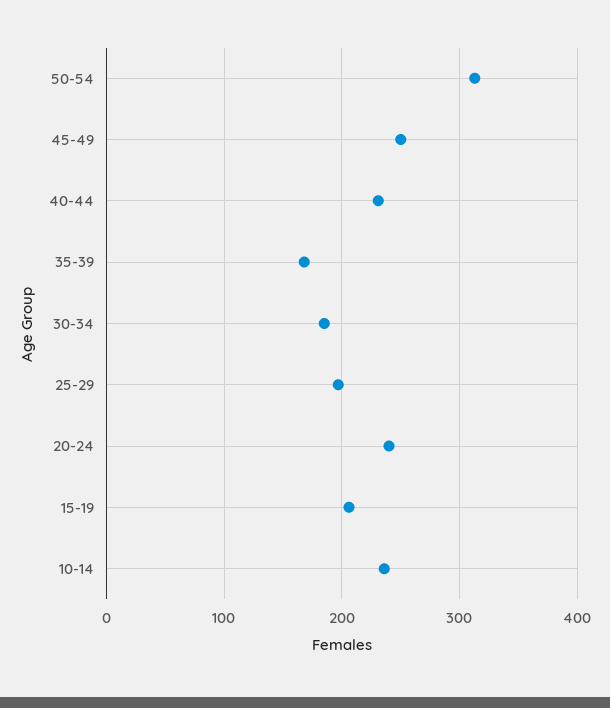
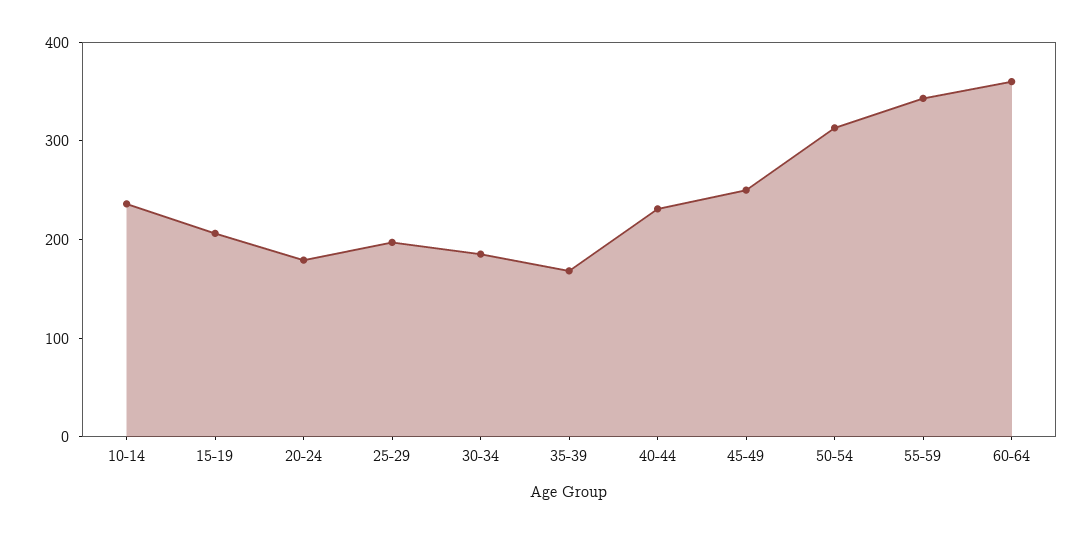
20-24: 240 -> 180
55-59: none -> 340
60-64: none -> 360

